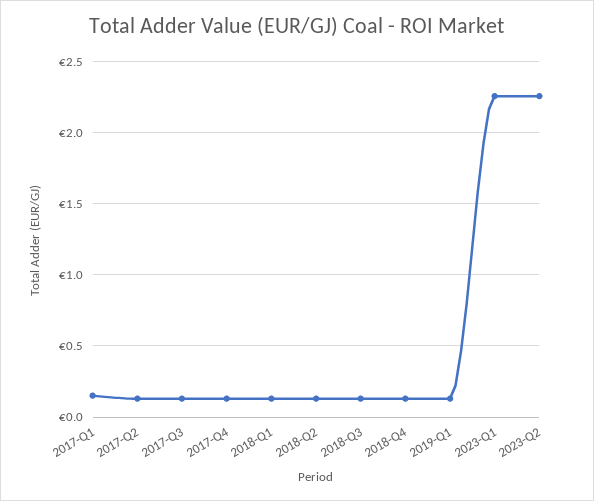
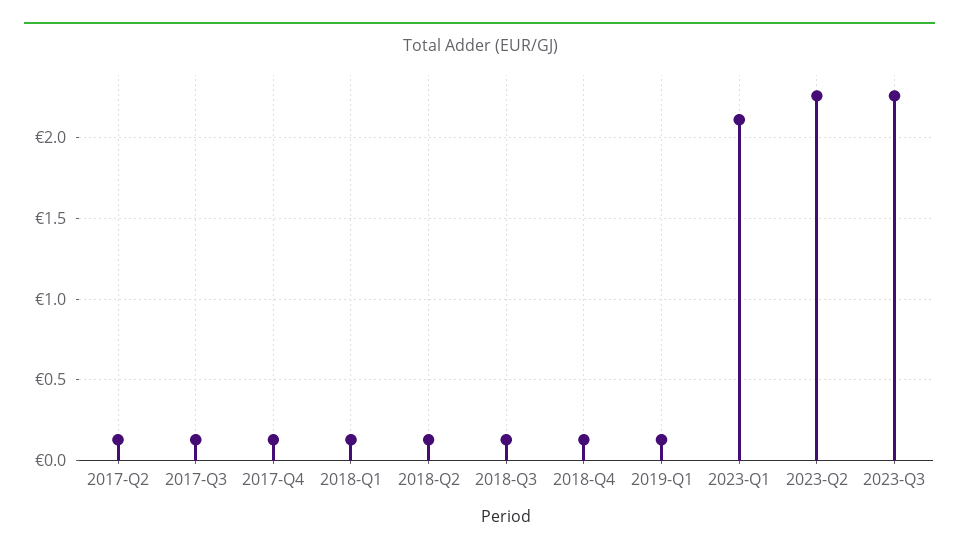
2017-Q1: 0.15 -> none
2023-Q1: 2.25 -> 2.1
2023-Q3: none -> 2.25

